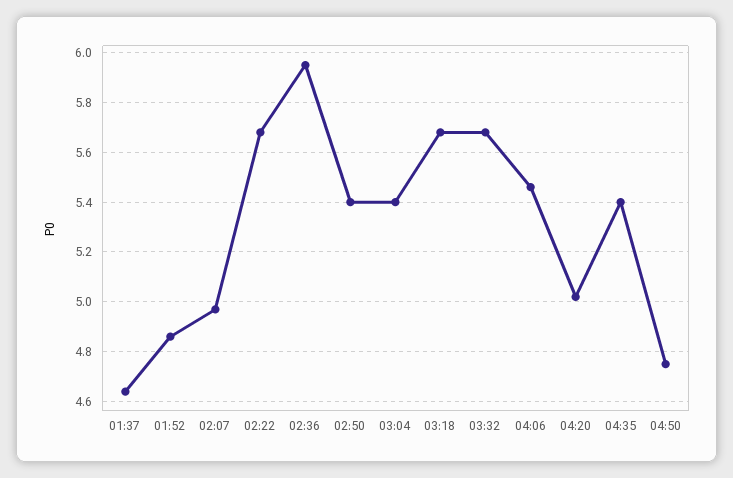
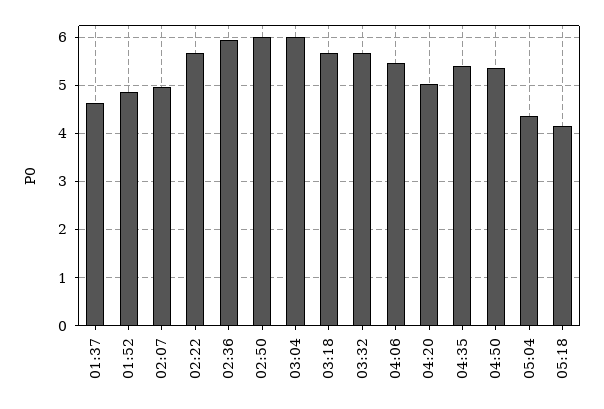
02:50: 5.4 -> 6
03:04: 5.4 -> 6
04:50: 4.75 -> 5.4
05:04: none -> 4.4
05:18: none -> 4.2

